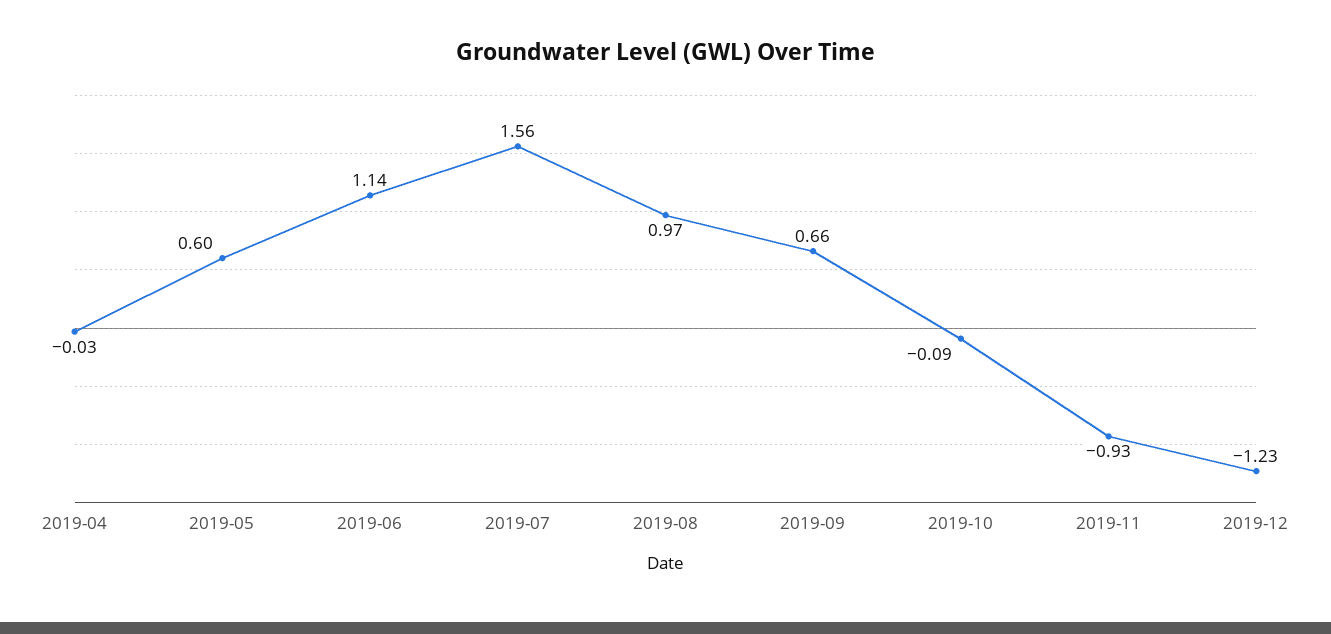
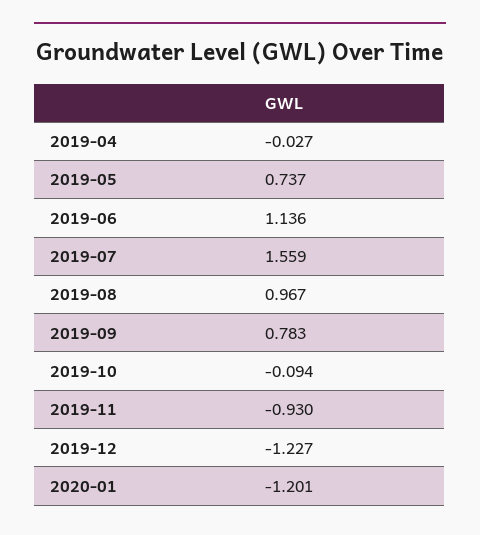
2019-05: 0.6 -> 0.737
2019-09: 0.66 -> 0.783
2020-01: none -> -1.201

